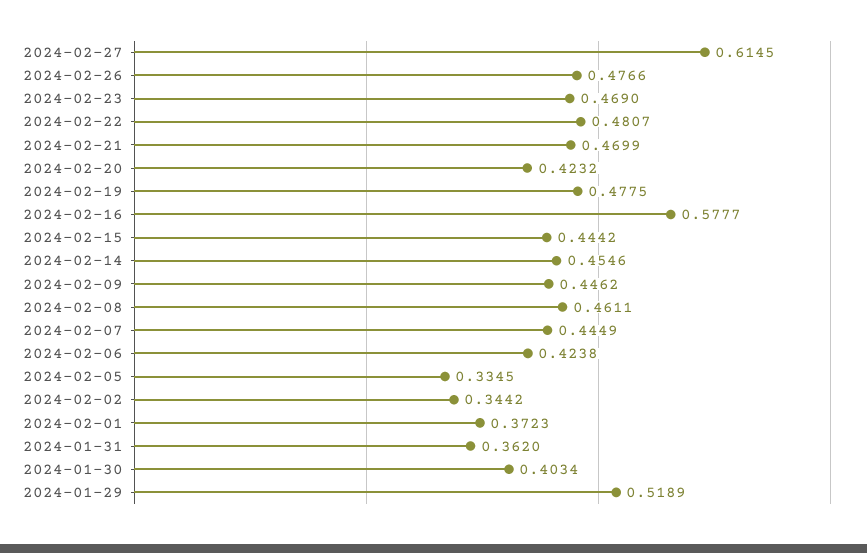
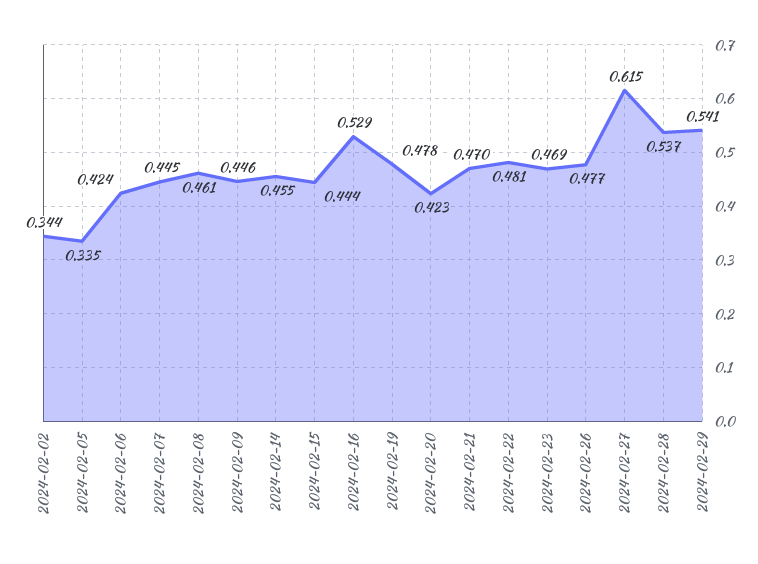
2024-02-16: 0.5777 -> 0.529
2024-02-01: 0.3723 -> none
2024-01-31: 0.362 -> none
2024-01-30: 0.4034 -> none
2024-01-29: 0.5189 -> none
2024-02-28: none -> 0.537
2024-02-29: none -> 0.541

